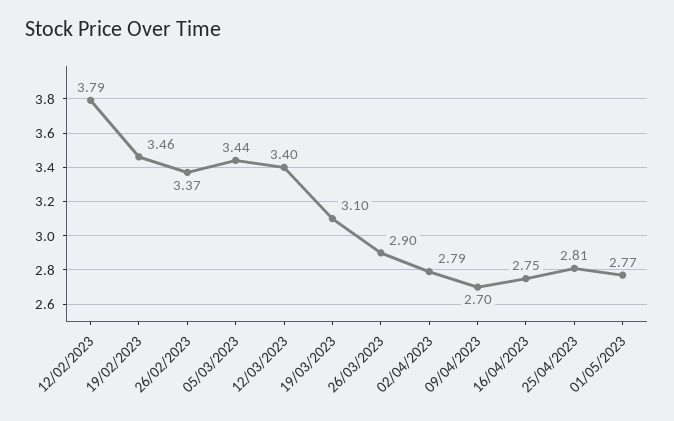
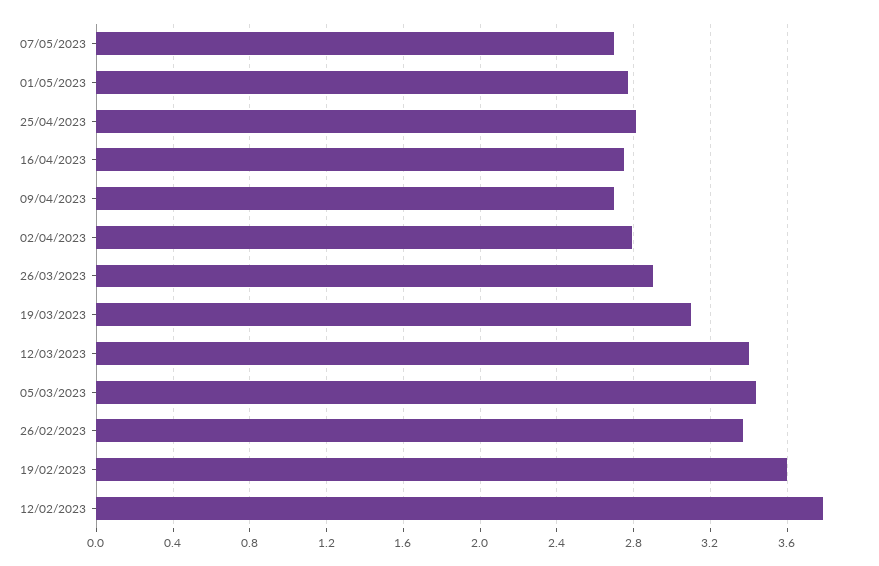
19/02/2023: 3.46 -> 3.6
07/05/2023: none -> 2.7

